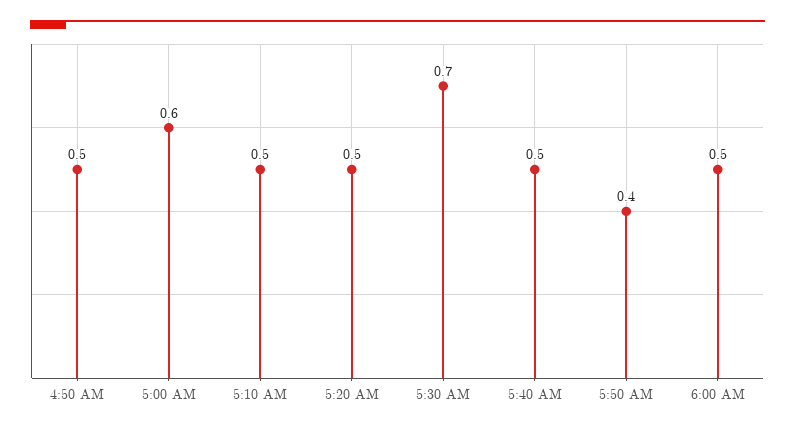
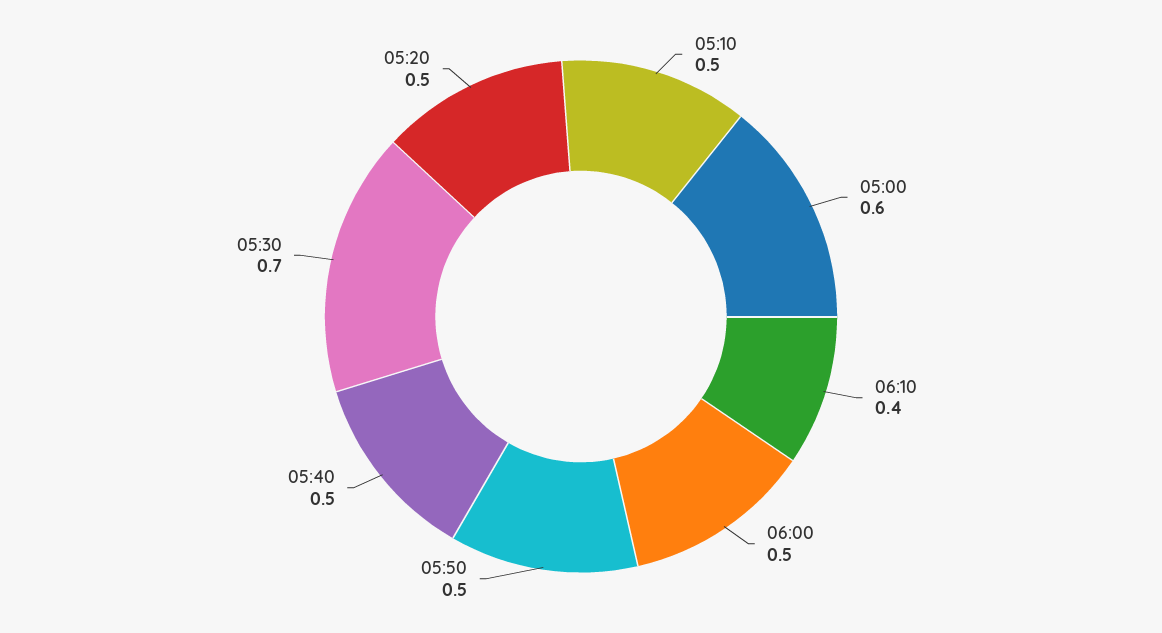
4:50 AM: 0.5 -> none
5:50 AM: 0.4 -> 0.5
06:10: none -> 0.4

